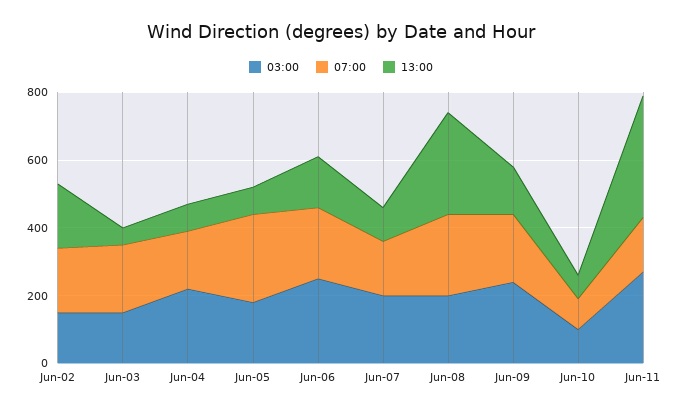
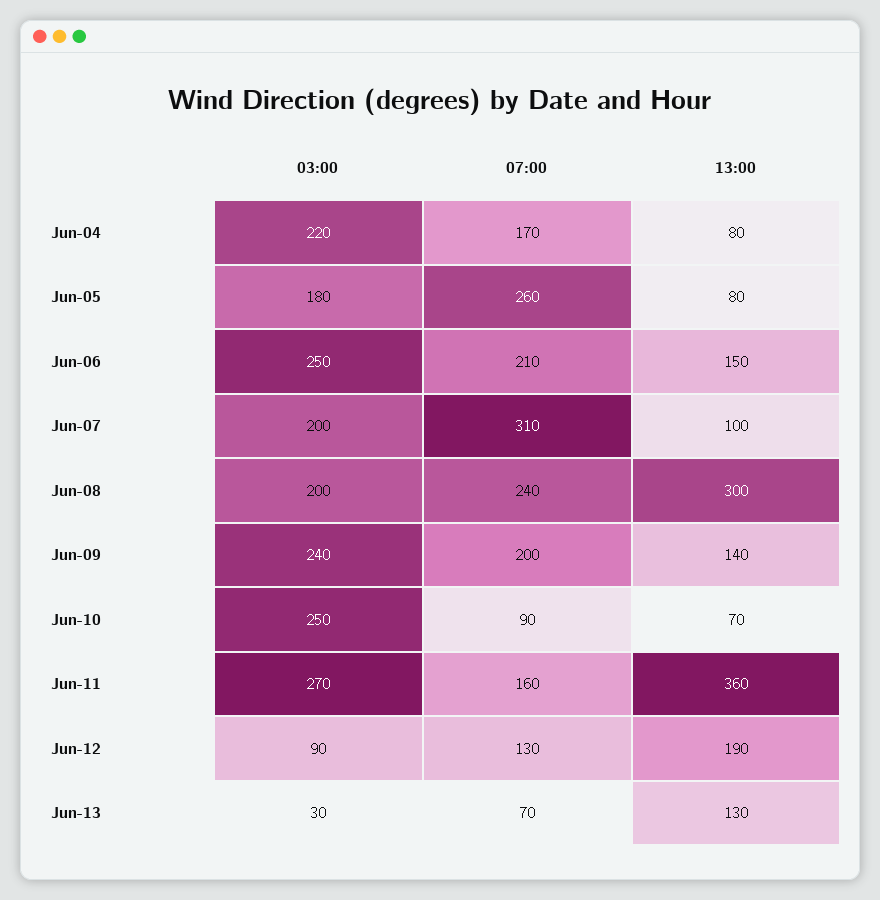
03:00, Jun-02: 150 -> none
07:00, Jun-02: 200 -> none
13:00, Jun-02: 200 -> none
03:00, Jun-03: 150 -> none
07:00, Jun-03: 200 -> none
13:00, Jun-03: 50 -> none
07:00, Jun-07: 150 -> 310
03:00, Jun-10: 100 -> 250
03:00, Jun-12: none -> 90
07:00, Jun-12: none -> 130
13:00, Jun-12: none -> 190
03:00, Jun-13: none -> 30
07:00, Jun-13: none -> 70
13:00, Jun-13: none -> 130

